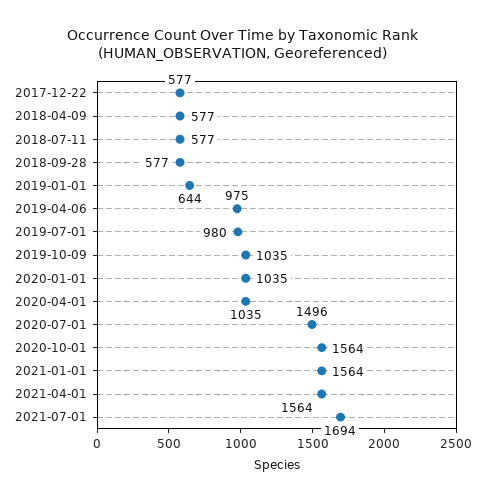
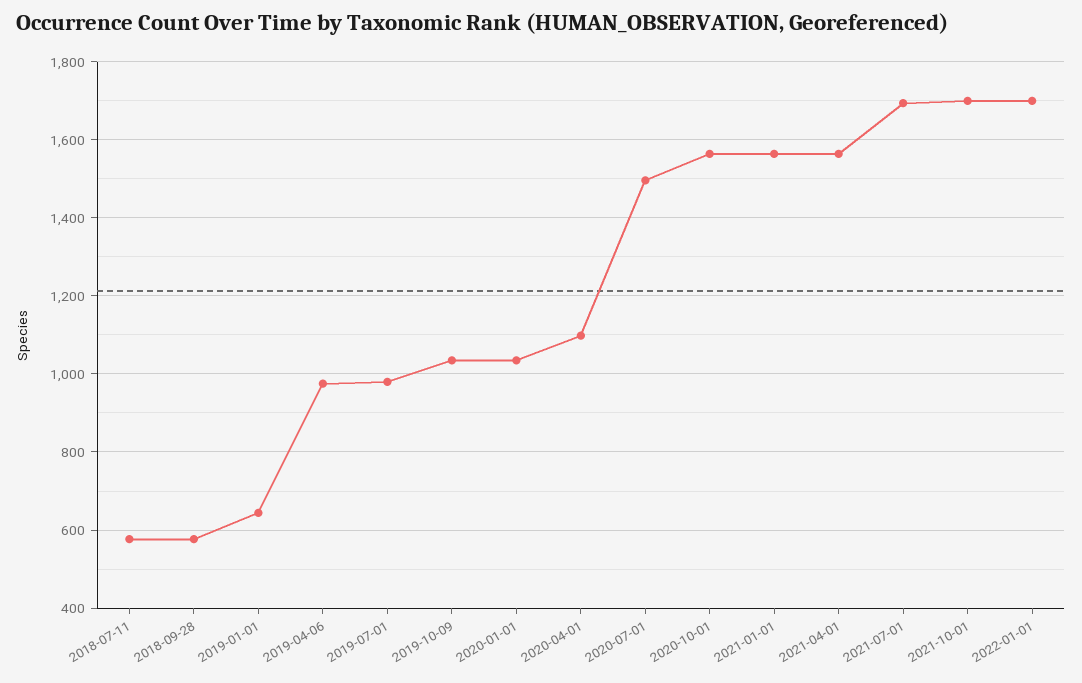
2017-12-22: 577 -> none
2018-04-09: 577 -> none
2020-04-01: 1035 -> 1100
2021-10-01: none -> 1700
2022-01-01: none -> 1700

